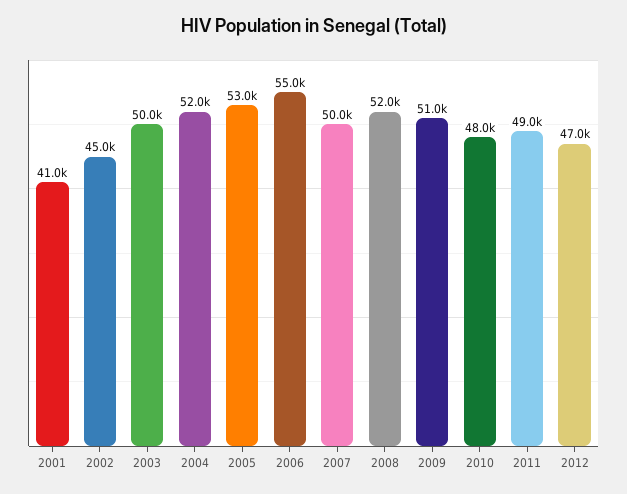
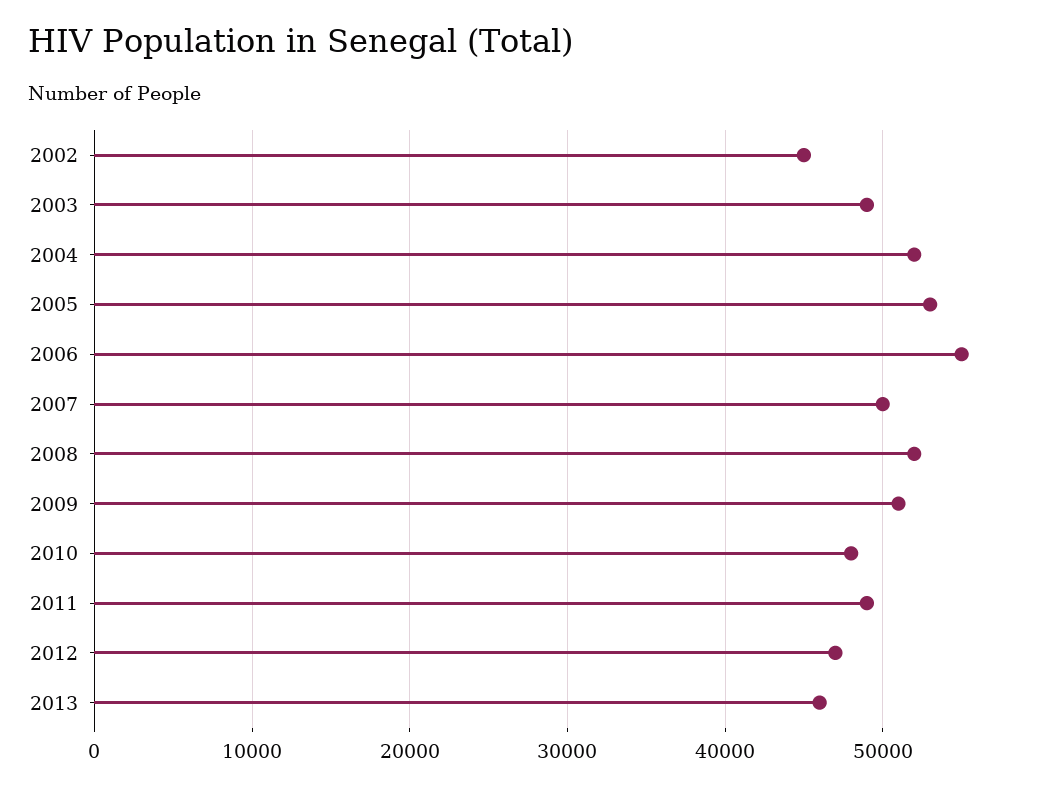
2001: 41000 -> none
2003: 50000 -> 49000
2013: none -> 46000

